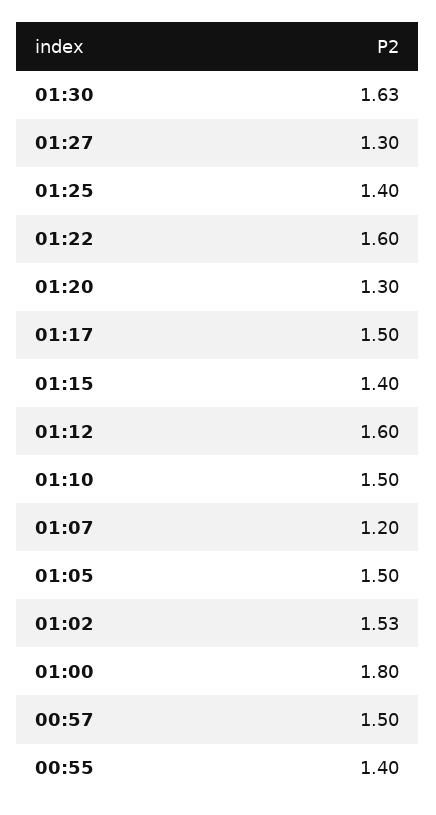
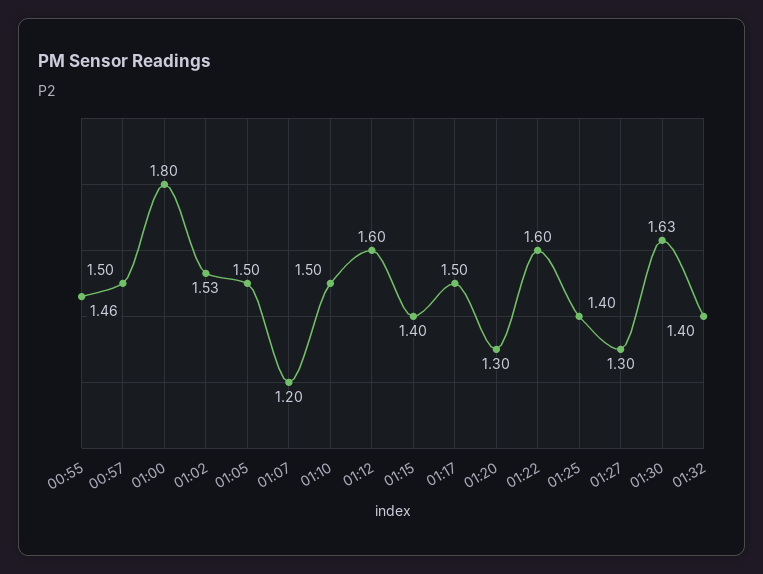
00:55: 1.4 -> 1.46
01:32: none -> 1.4

